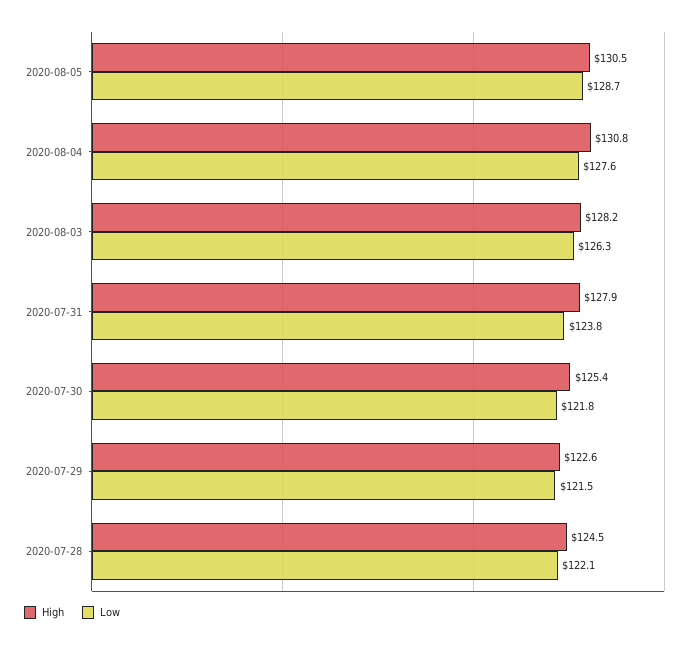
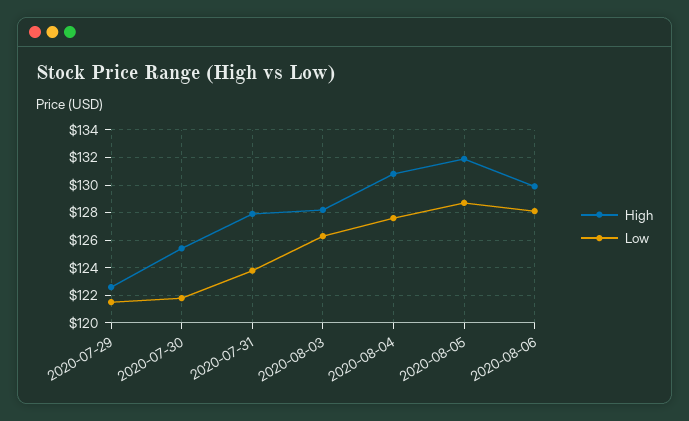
High, 2020-08-05: 130.5 -> 132
High, 2020-07-28: 124.5 -> none
Low, 2020-07-28: 122.1 -> none
High, 2020-08-06: none -> 130
Low, 2020-08-06: none -> 128

